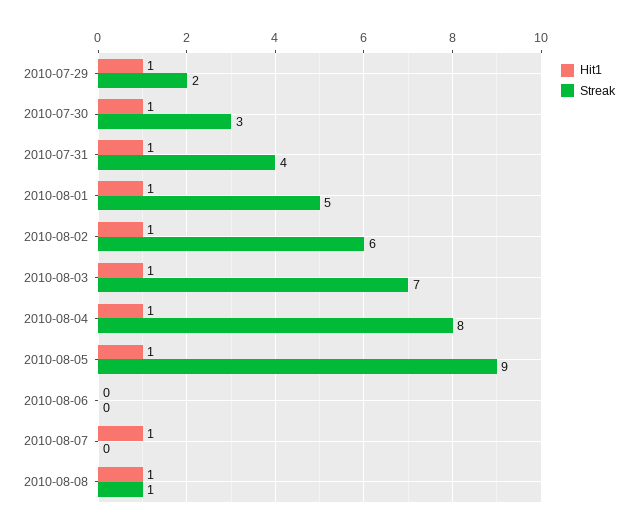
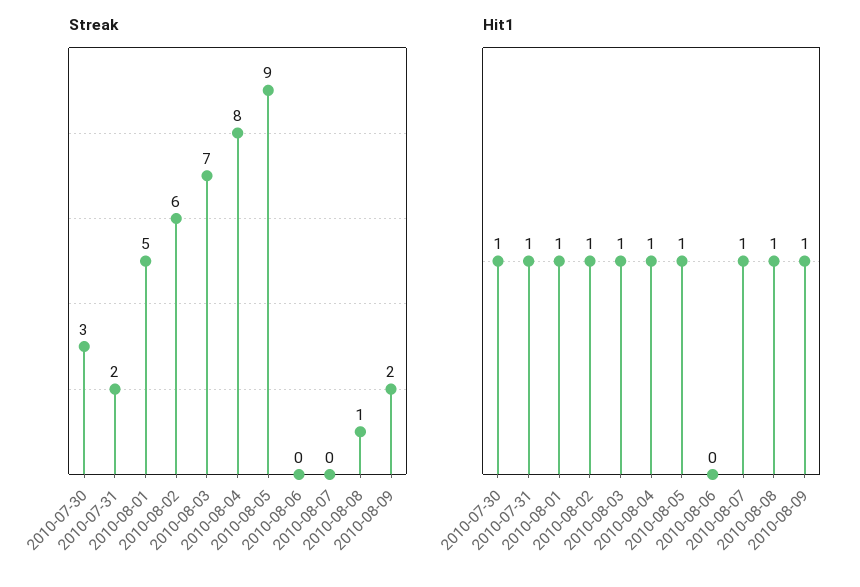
Hit1, 2010-07-29: 1 -> none
Streak, 2010-07-29: 2 -> none
Streak, 2010-07-31: 4 -> 2
Streak, 2010-08-09: none -> 2
Hit1, 2010-08-09: none -> 1

